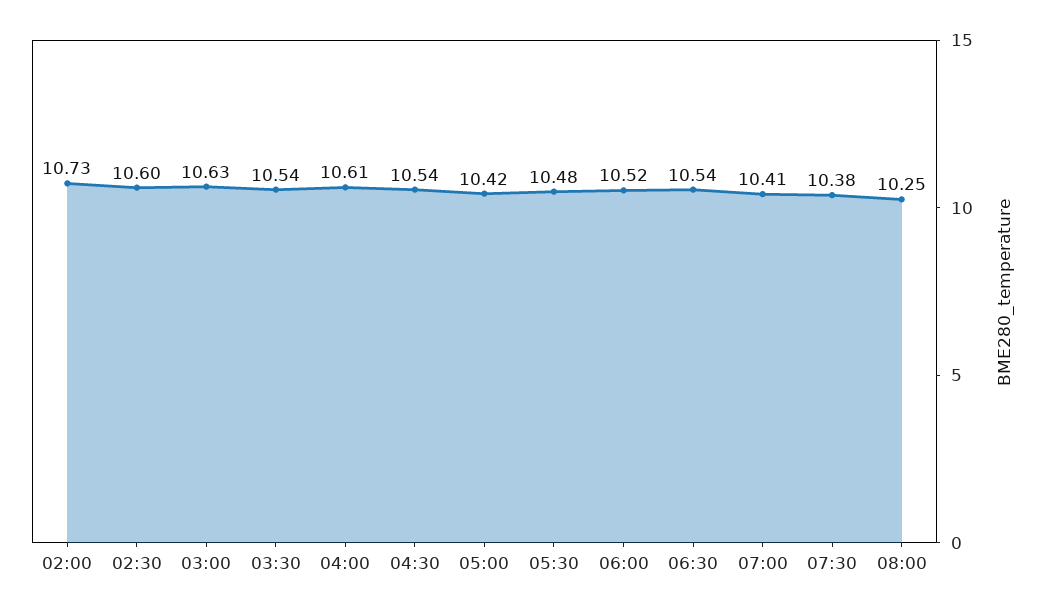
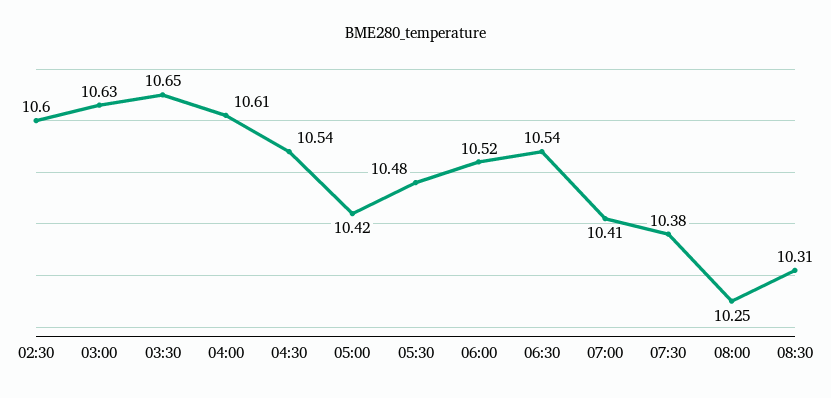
02:00: 10.73 -> none
03:30: 10.54 -> 10.65
08:30: none -> 10.31

